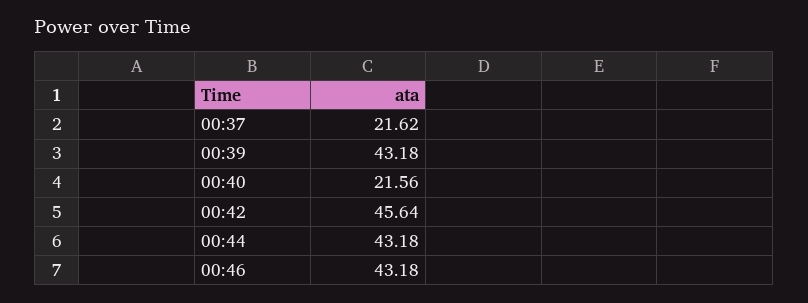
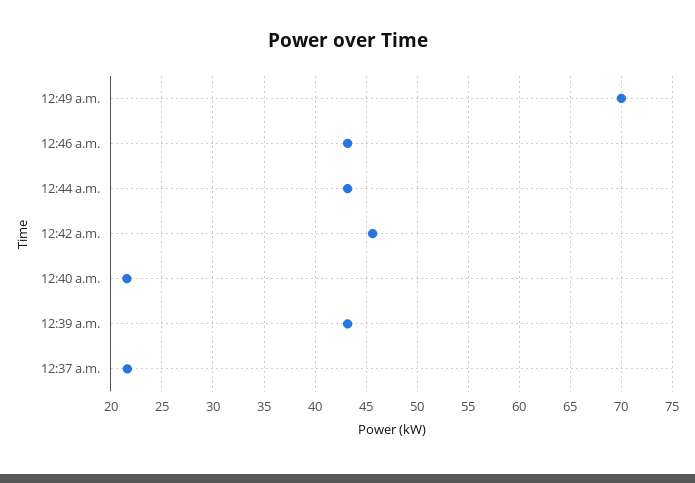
12:49 a.m.: none -> 70

